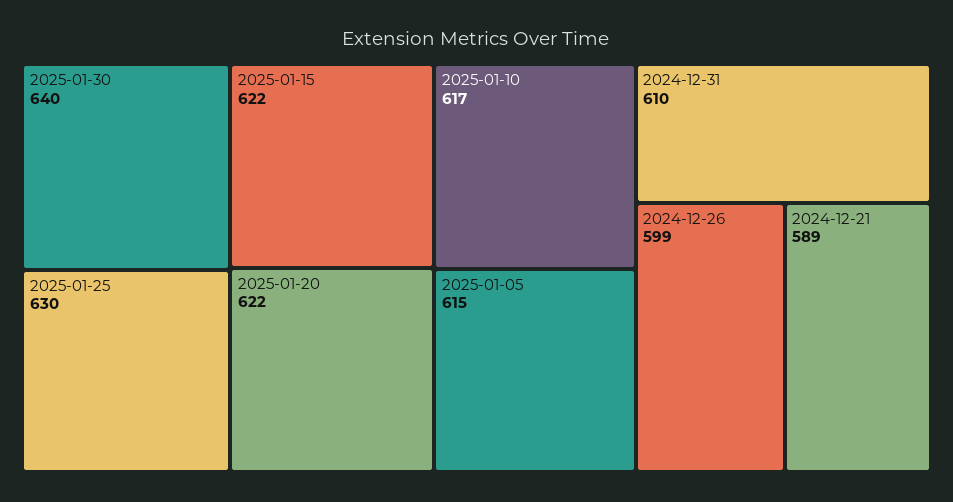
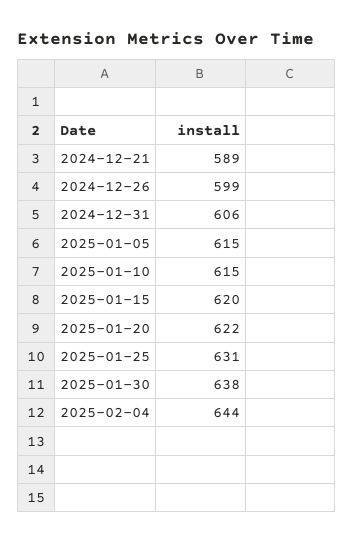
2025-01-30: 640 -> 638
2025-01-25: 630 -> 631
2025-01-15: 622 -> 620
2025-01-10: 617 -> 615
2024-12-31: 610 -> 606
2025-02-04: none -> 644

